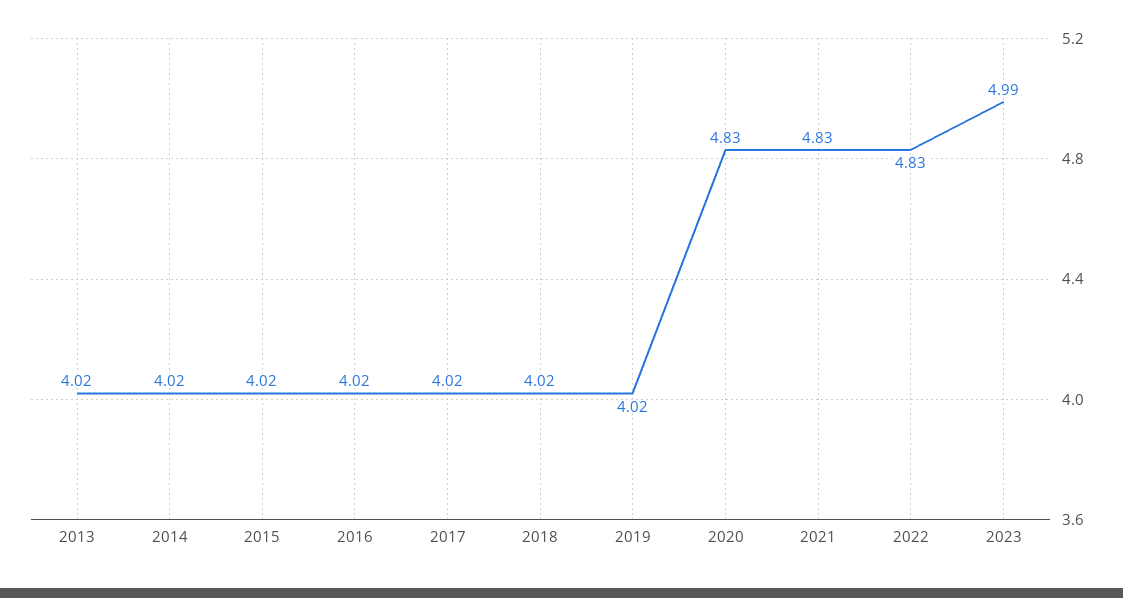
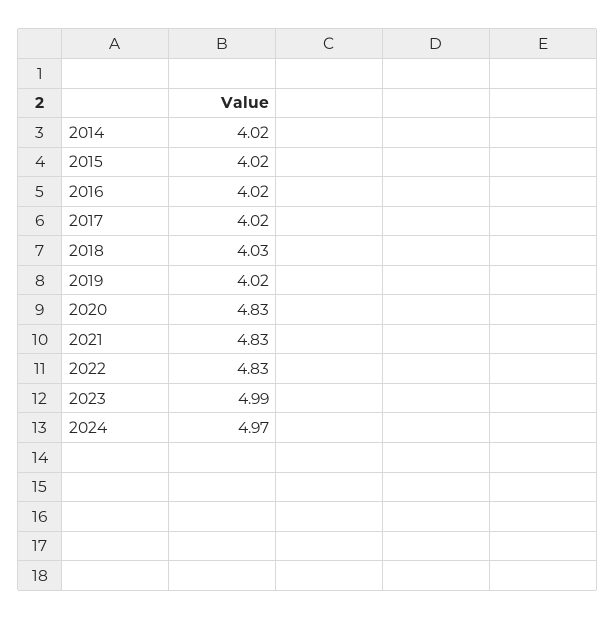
2013: 4.02 -> none
2018: 4.02 -> 4.03
2024: none -> 4.97

